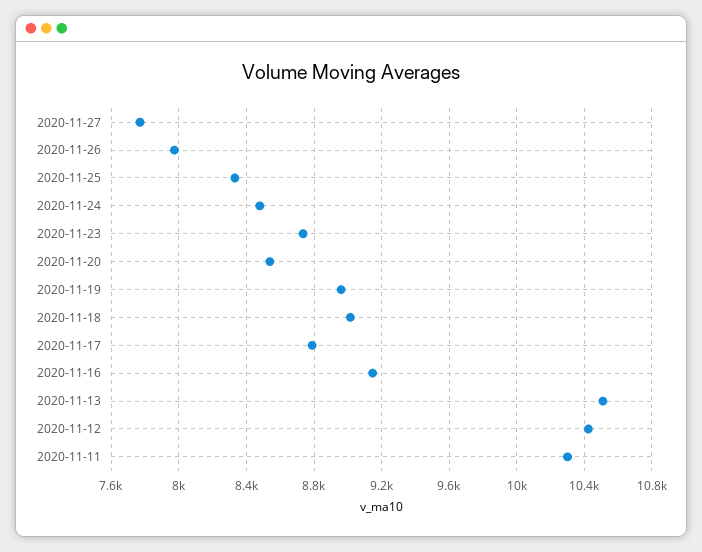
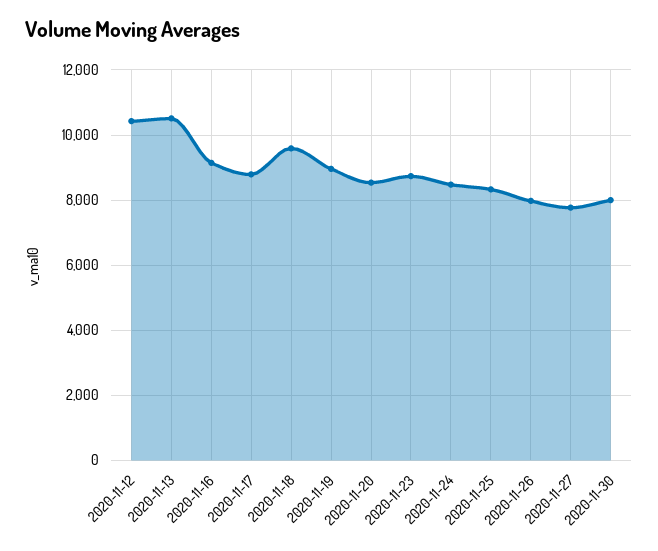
2020-11-18: 9000 -> 9600
2020-11-11: 10300 -> none
2020-11-30: none -> 8000

